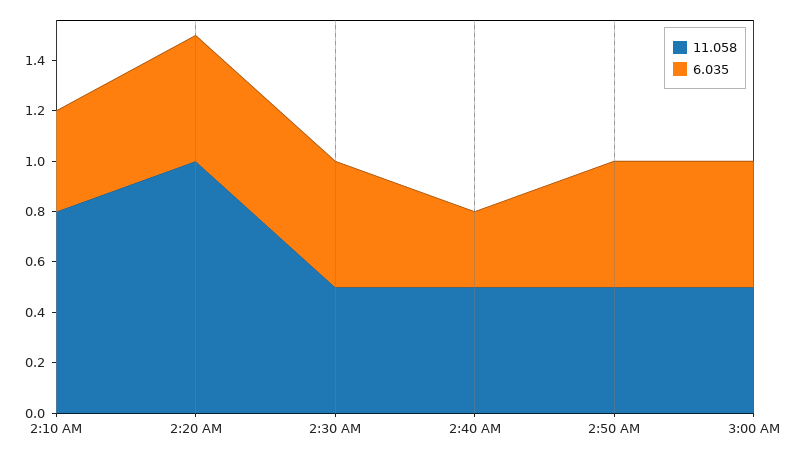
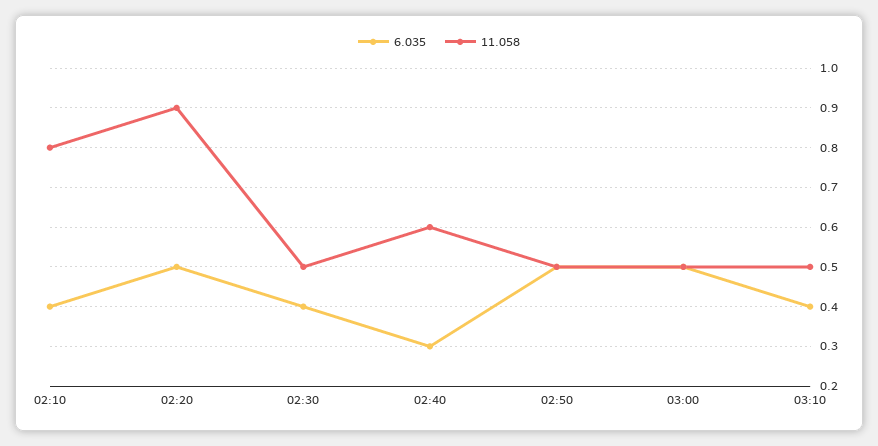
11.058, 2:20 AM: 1 -> 0.9
6.035, 2:30 AM: 0.5 -> 0.4
11.058, 2:40 AM: 0.5 -> 0.6
6.035, 03:10: none -> 0.4
11.058, 03:10: none -> 0.5

